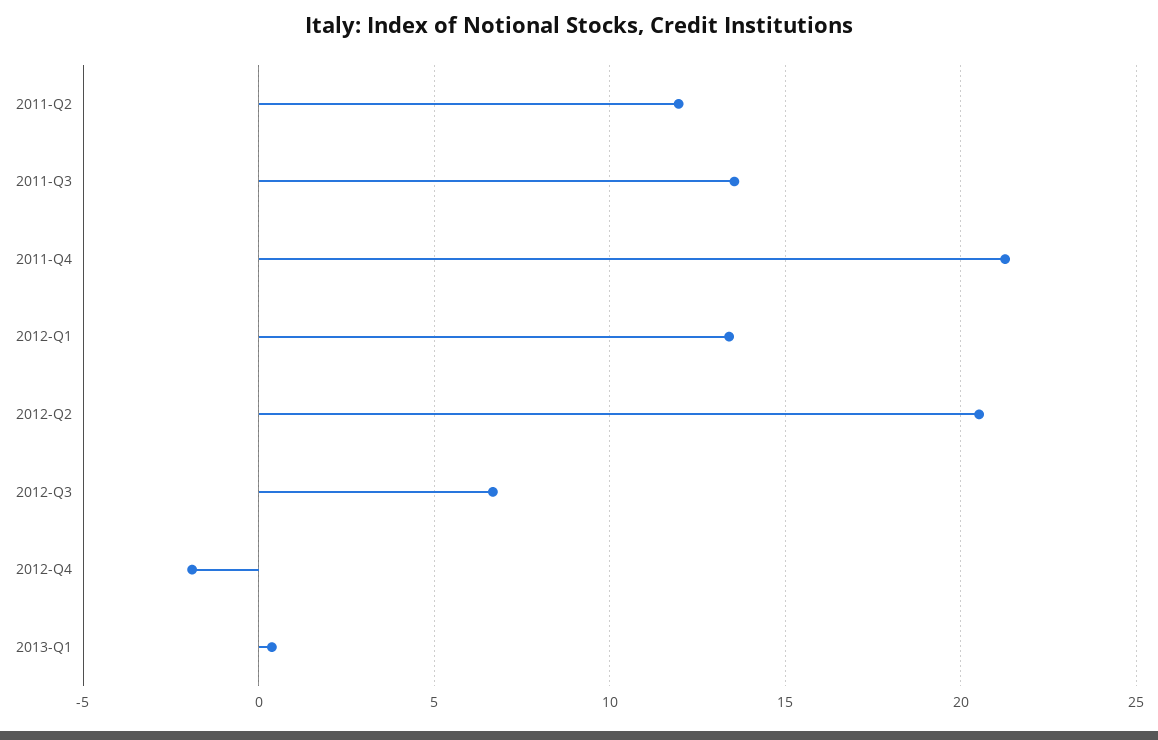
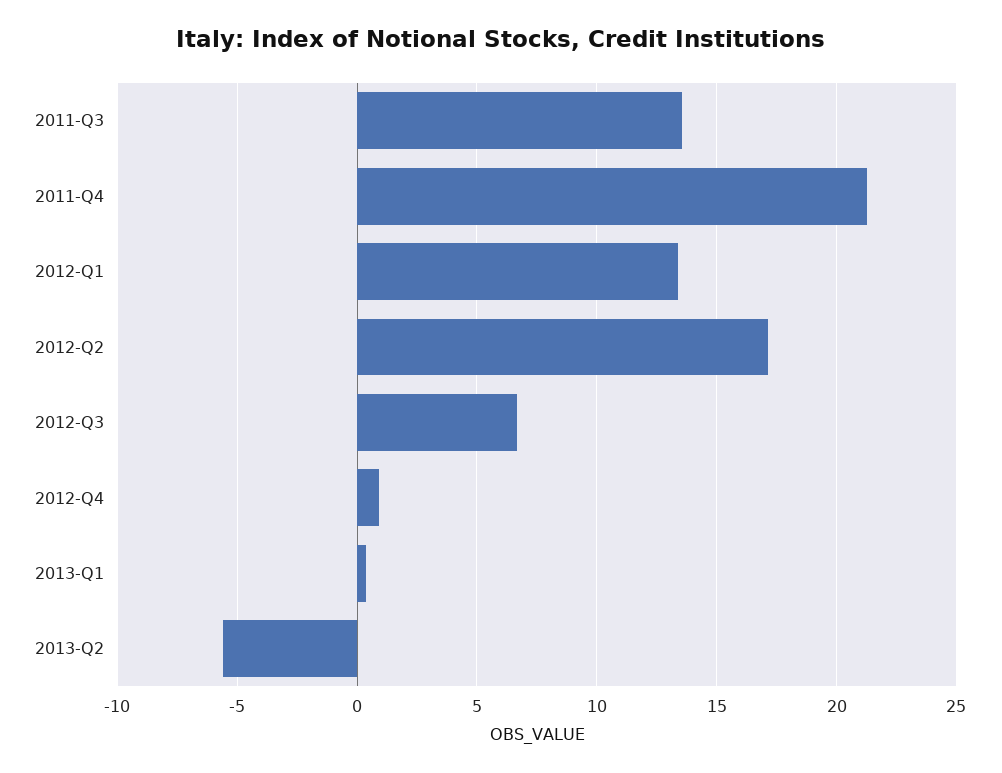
2011-Q2: 12 -> none
2012-Q2: 20.5 -> 17
2012-Q4: -2 -> 1
2013-Q2: none -> -5.5

